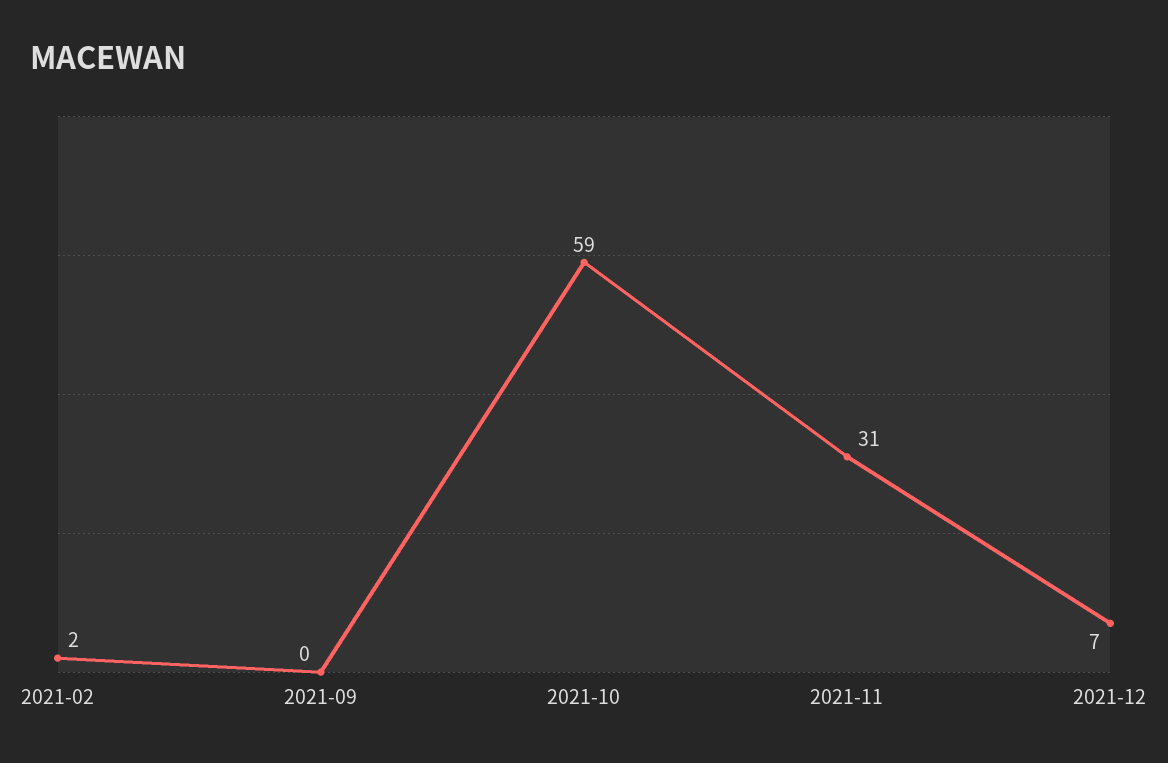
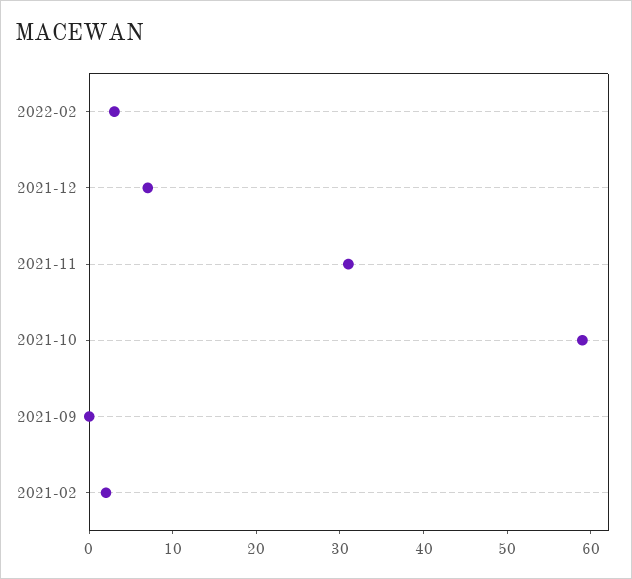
2022-02: none -> 3

